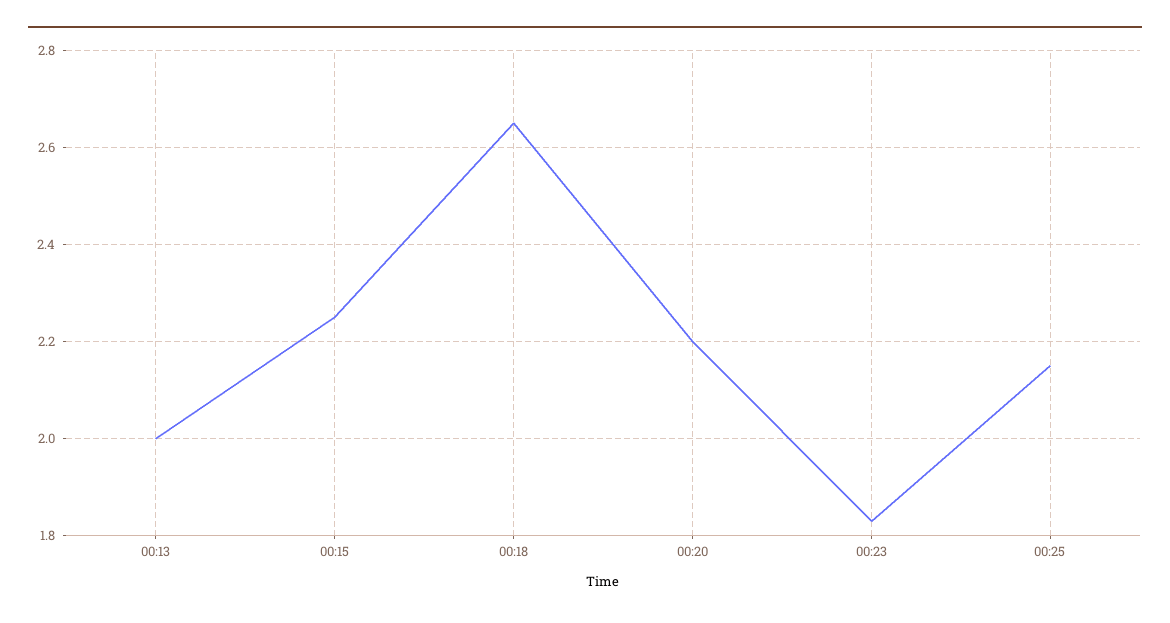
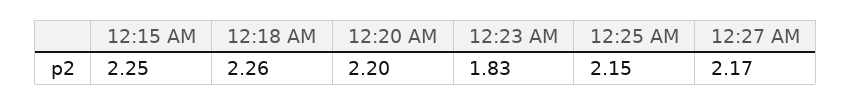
00:13: 2 -> none
00:18: 2.65 -> 2.26
12:27 AM: none -> 2.17

